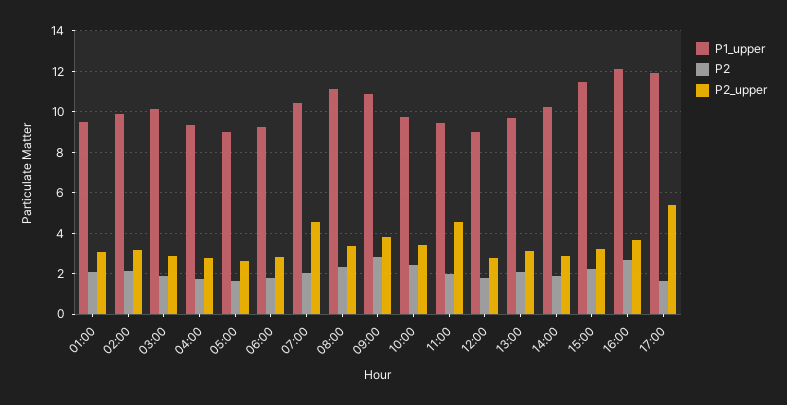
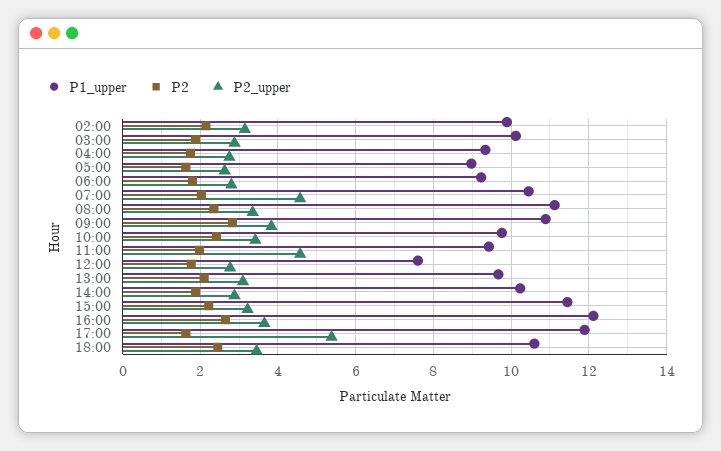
P1_upper, 01:00: 9.5 -> none
P2, 01:00: 2 -> none
P2_upper, 01:00: 3 -> none
P1_upper, 12:00: 9 -> 7.6
P1_upper, 18:00: none -> 10.6
P2, 18:00: none -> 2.4
P2_upper, 18:00: none -> 3.4

